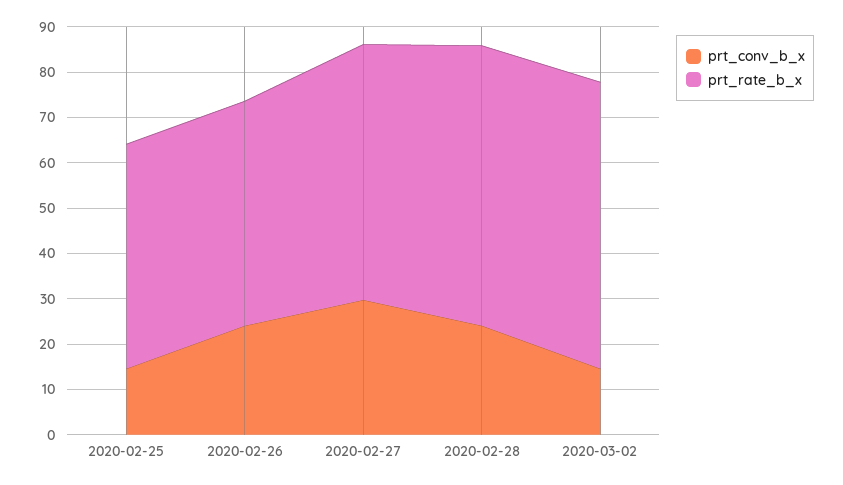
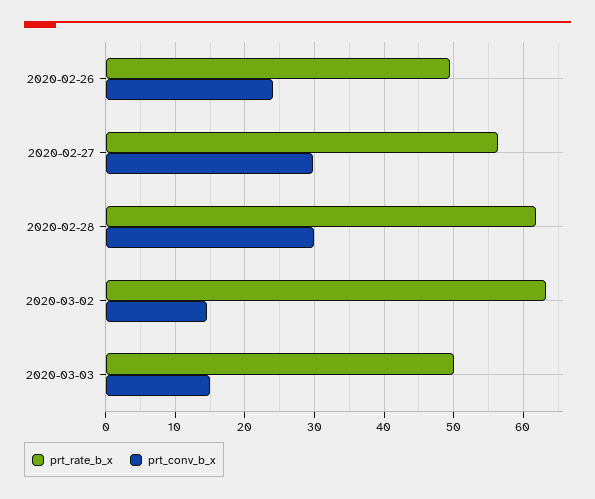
prt_conv_b_x, 2020-02-25: 14 -> none
prt_rate_b_x, 2020-02-25: 50 -> none
prt_conv_b_x, 2020-02-28: 24 -> 30
prt_rate_b_x, 2020-03-03: none -> 50
prt_conv_b_x, 2020-03-03: none -> 15

